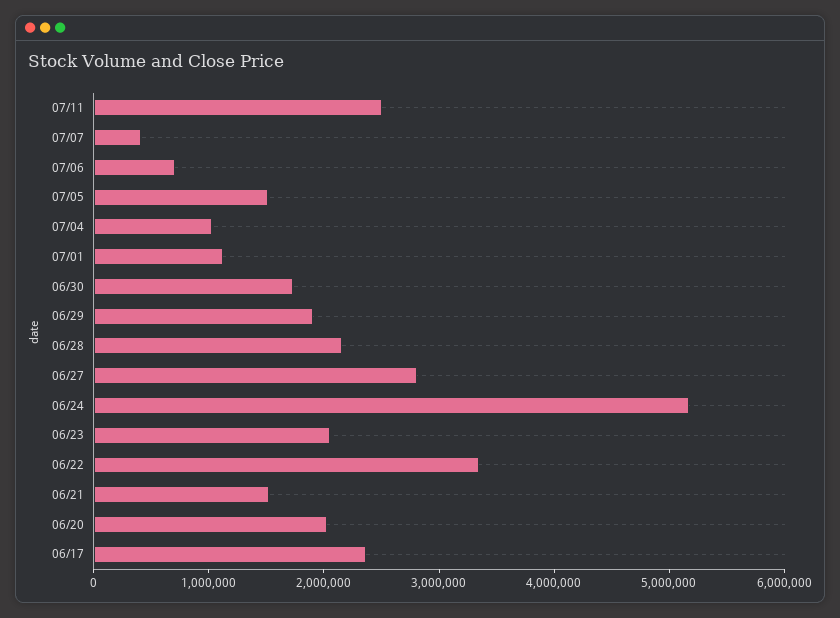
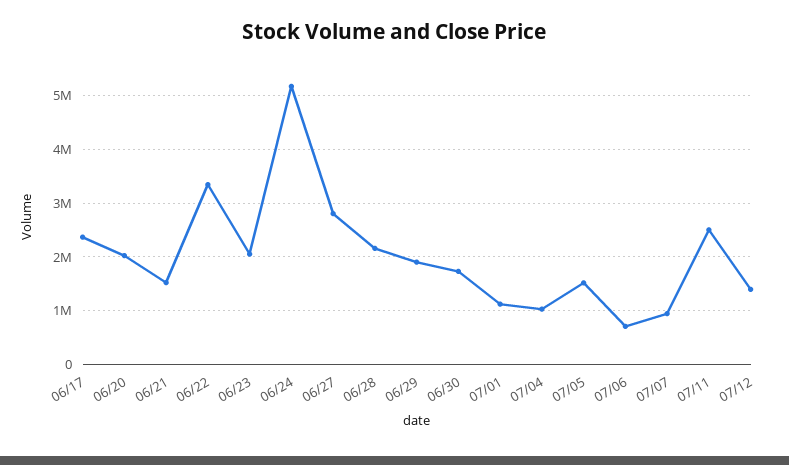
07/07: 400000 -> 1000000
07/12: none -> 1400000

